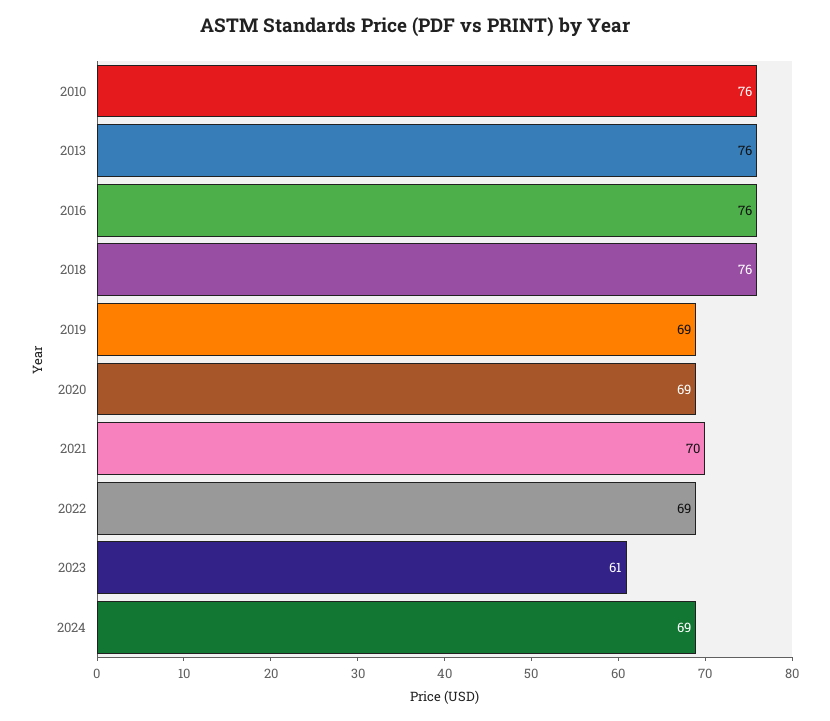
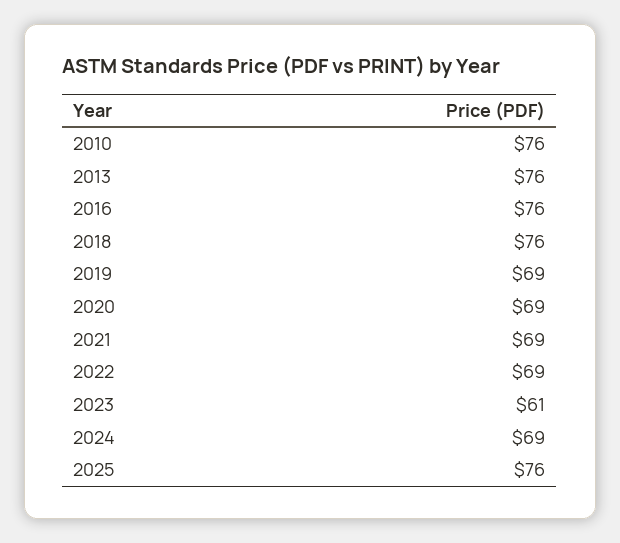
2021: 70 -> 69
2025: none -> 76

